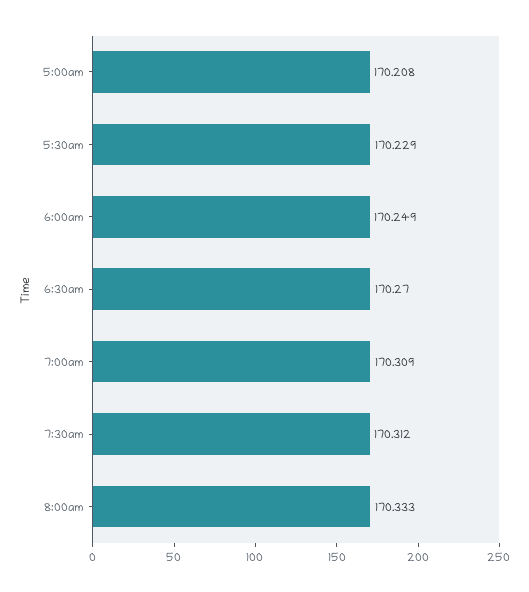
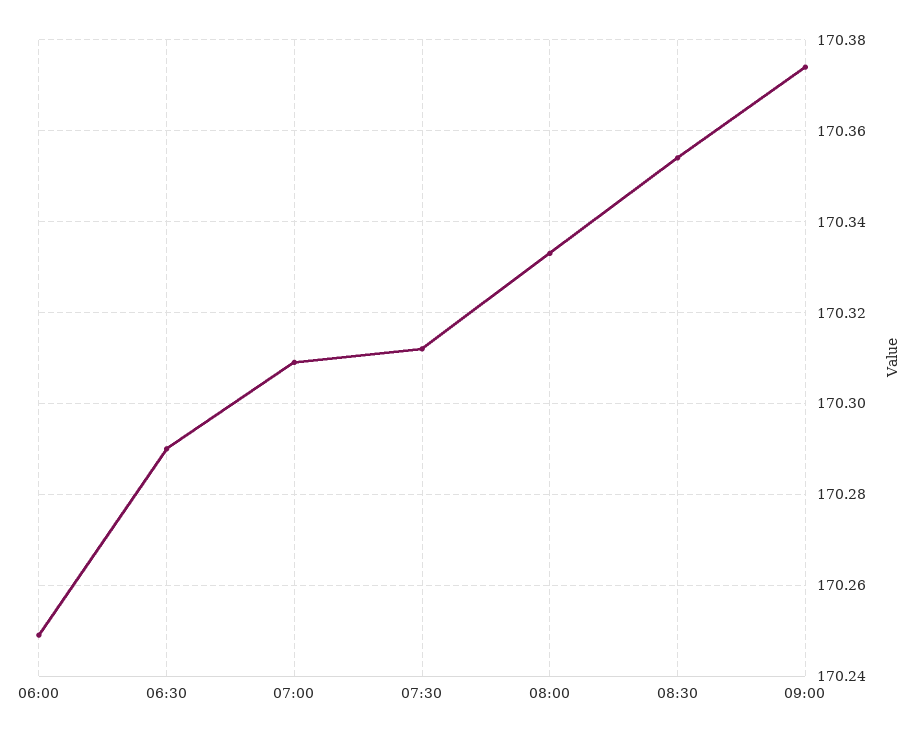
5:00am: 170.208 -> none
5:30am: 170.229 -> none
6:30am: 170.27 -> 170.29
08:30: none -> 170.355
09:00: none -> 170.375

